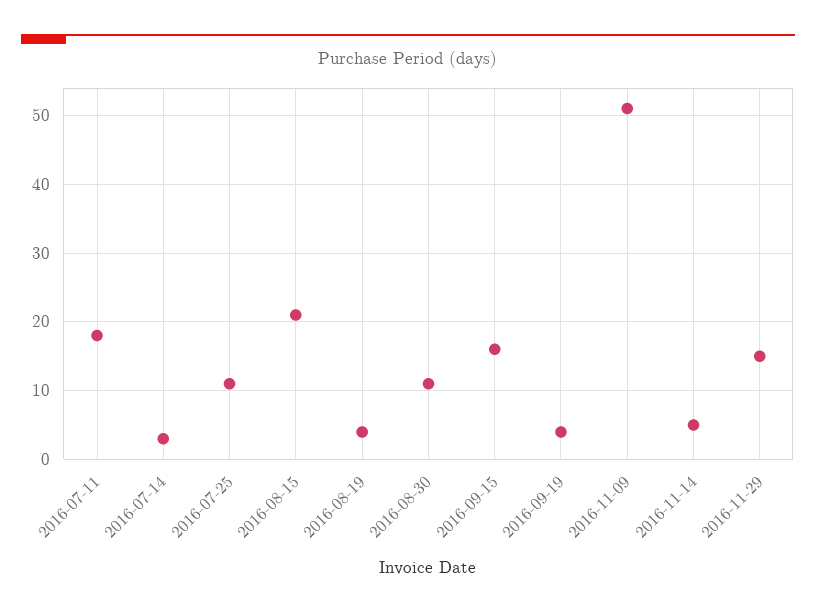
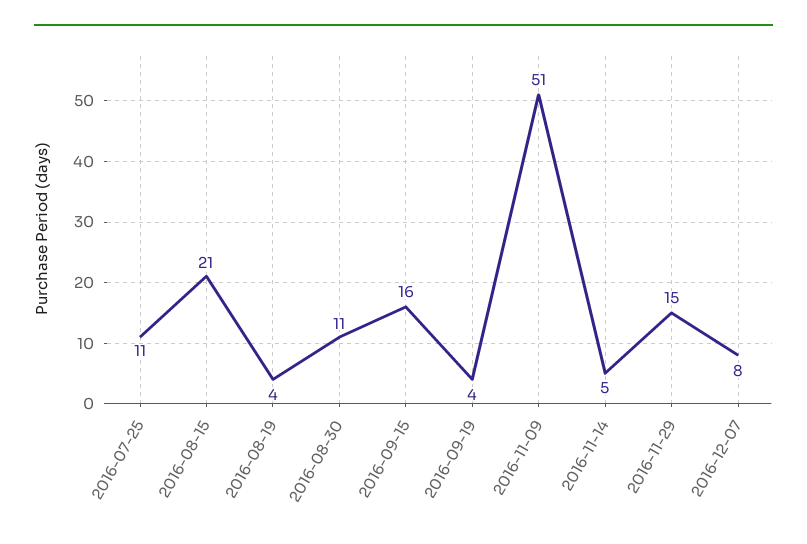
2016-07-11: 18 -> none
2016-07-14: 3 -> none
2016-12-07: none -> 8

